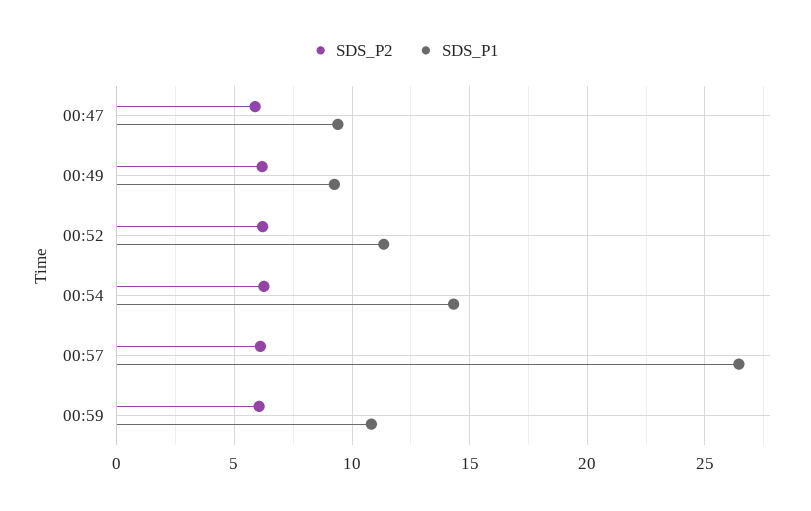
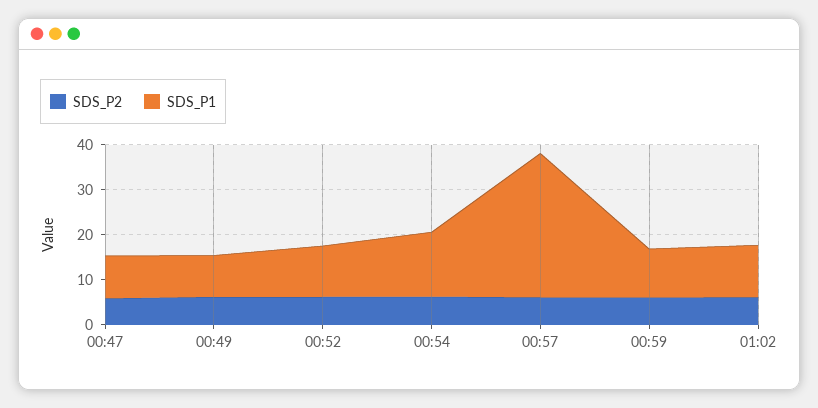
SDS_P1, 00:57: 26.5 -> 32
SDS_P2, 01:02: none -> 6
SDS_P1, 01:02: none -> 12

